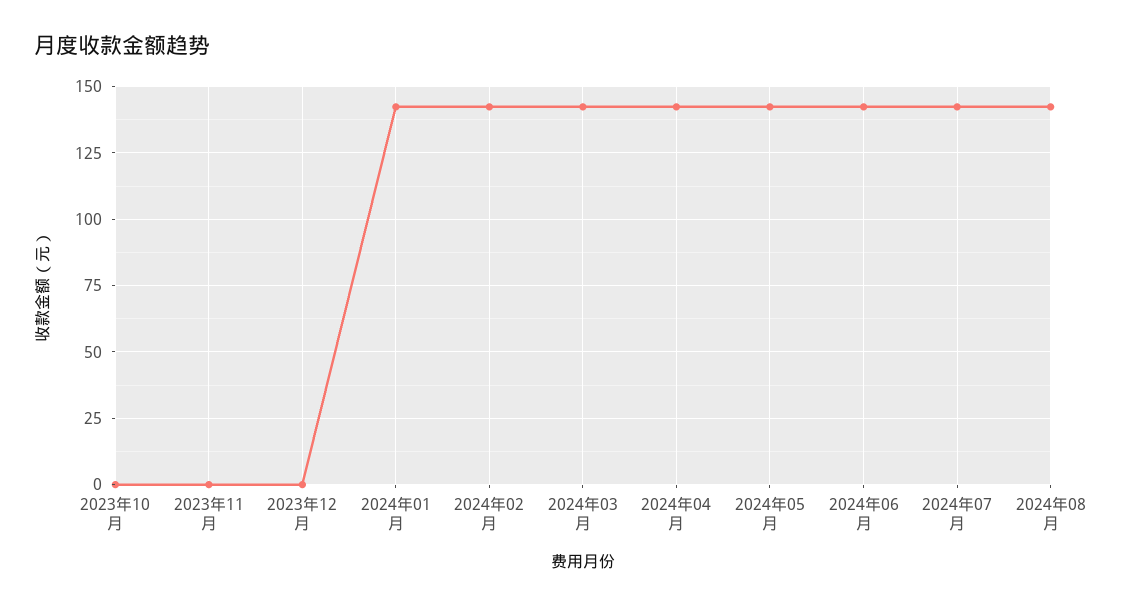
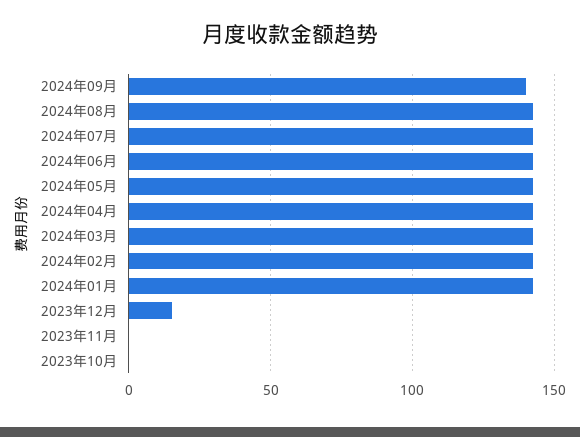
2023年12月: 0 -> 15
2024年09月: none -> 140

